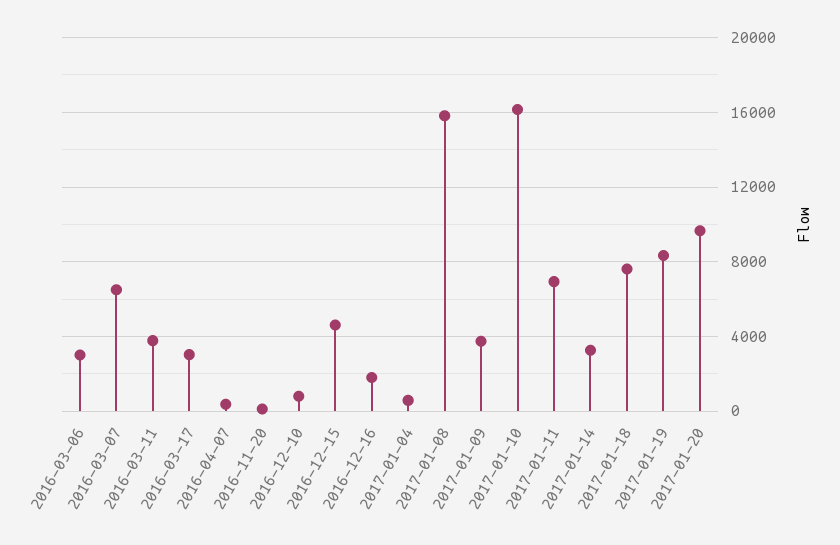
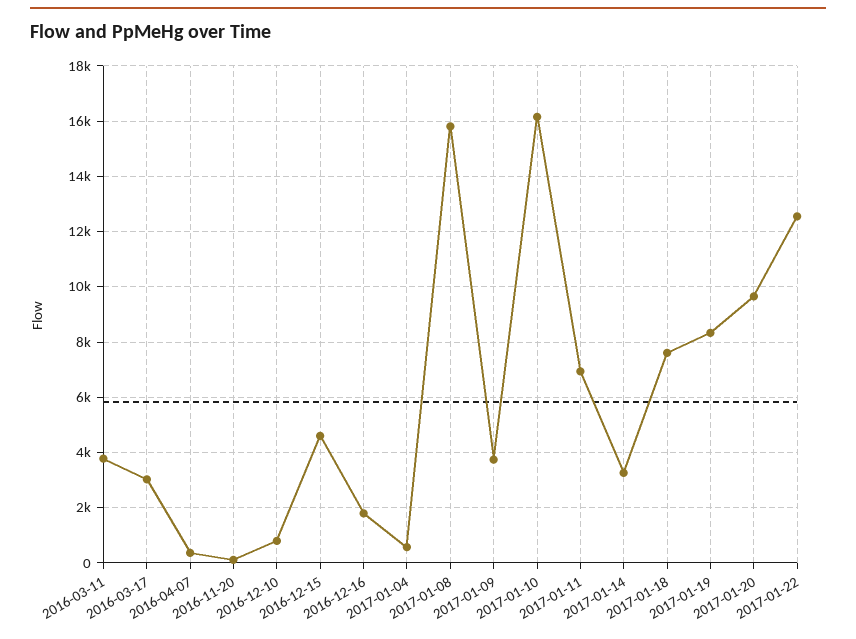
2016-03-06: 3000 -> none
2016-03-07: 6500 -> none
2017-01-22: none -> 12500

